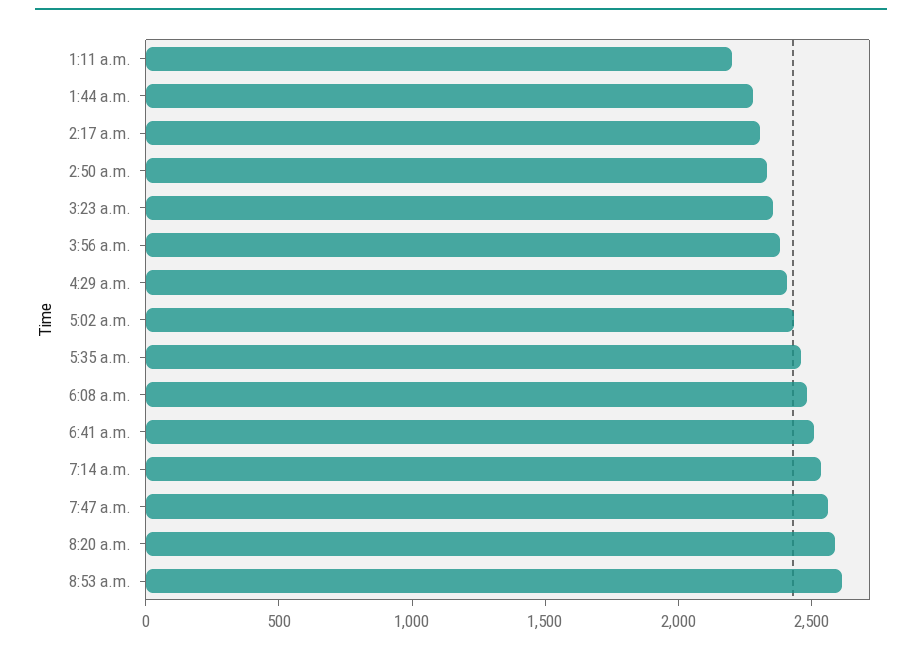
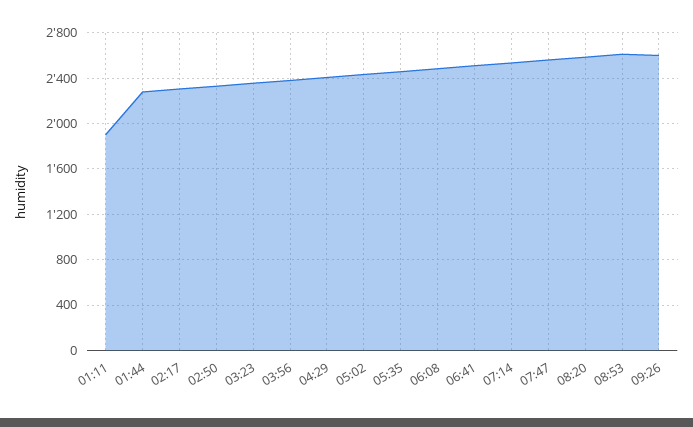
1:11 a.m.: 2200 -> 1900
09:26: none -> 2600

